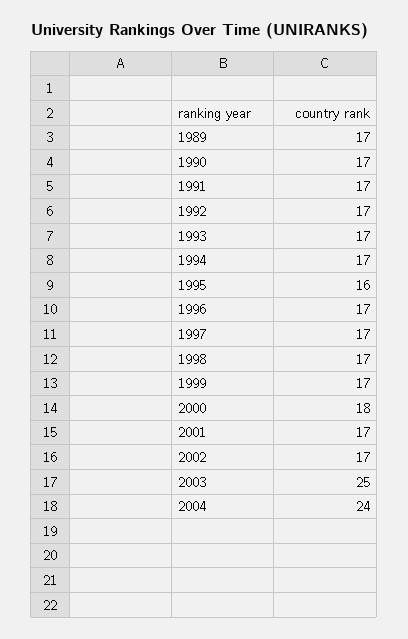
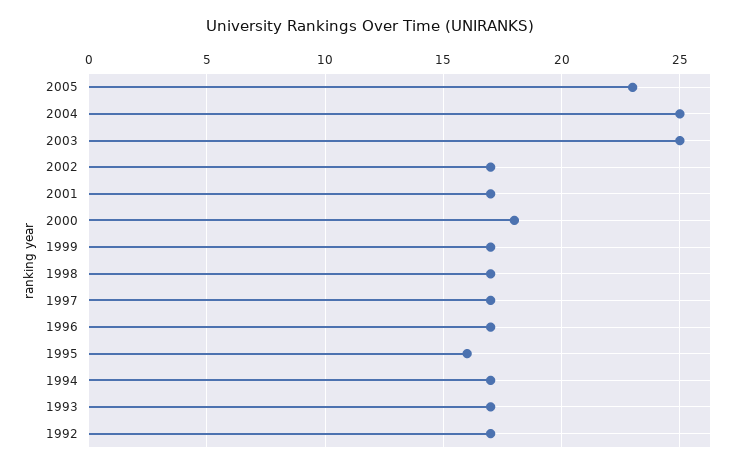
1989: 17 -> none
1990: 17 -> none
1991: 17 -> none
2004: 24 -> 25
2005: none -> 23

